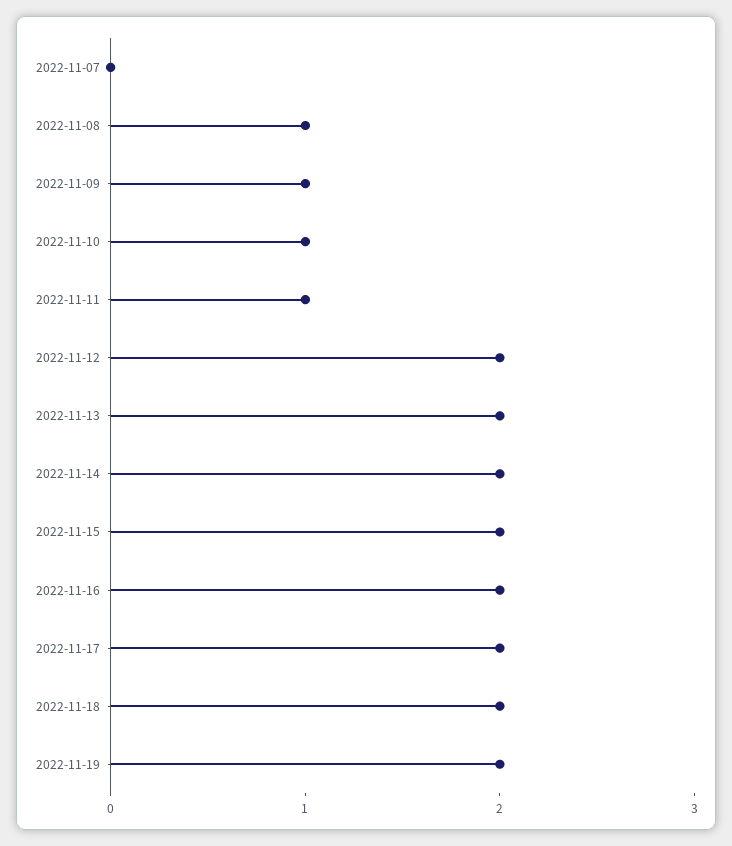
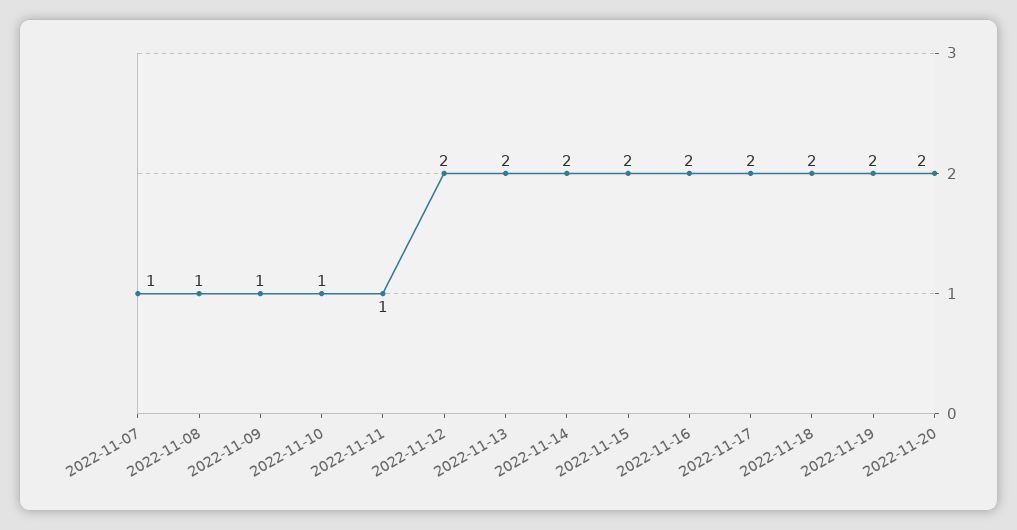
2022-11-07: 0 -> 1
2022-11-20: none -> 2

